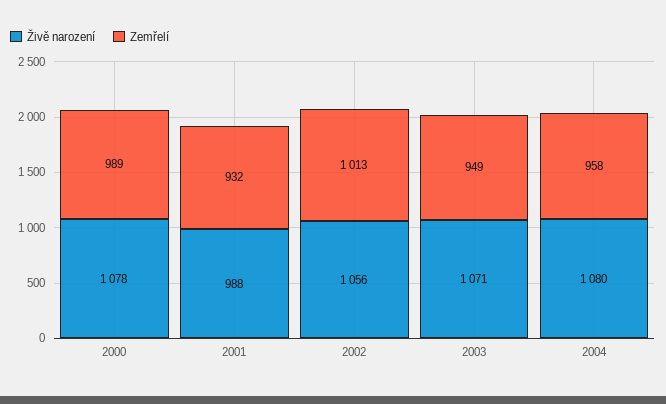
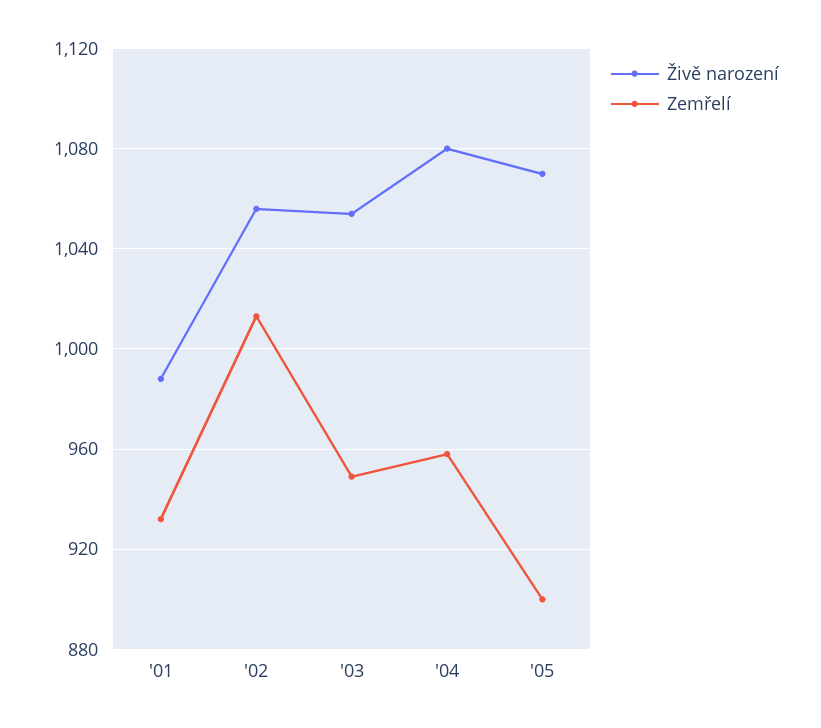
Živě narození, 2000: 1078 -> none
Zemřelí, 2000: 989 -> none
Živě narození, 2003: 1071 -> 1055
Živě narození, '05: none -> 1070
Zemřelí, '05: none -> 900

